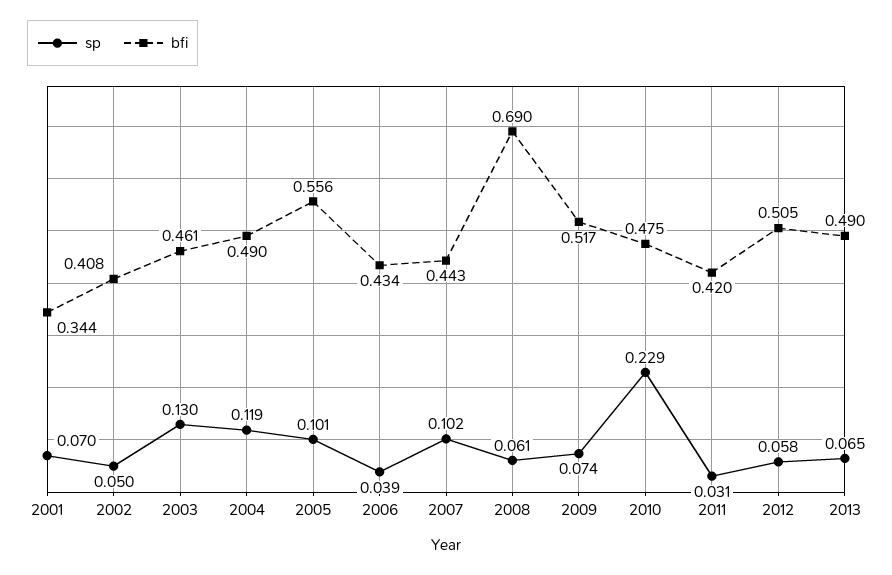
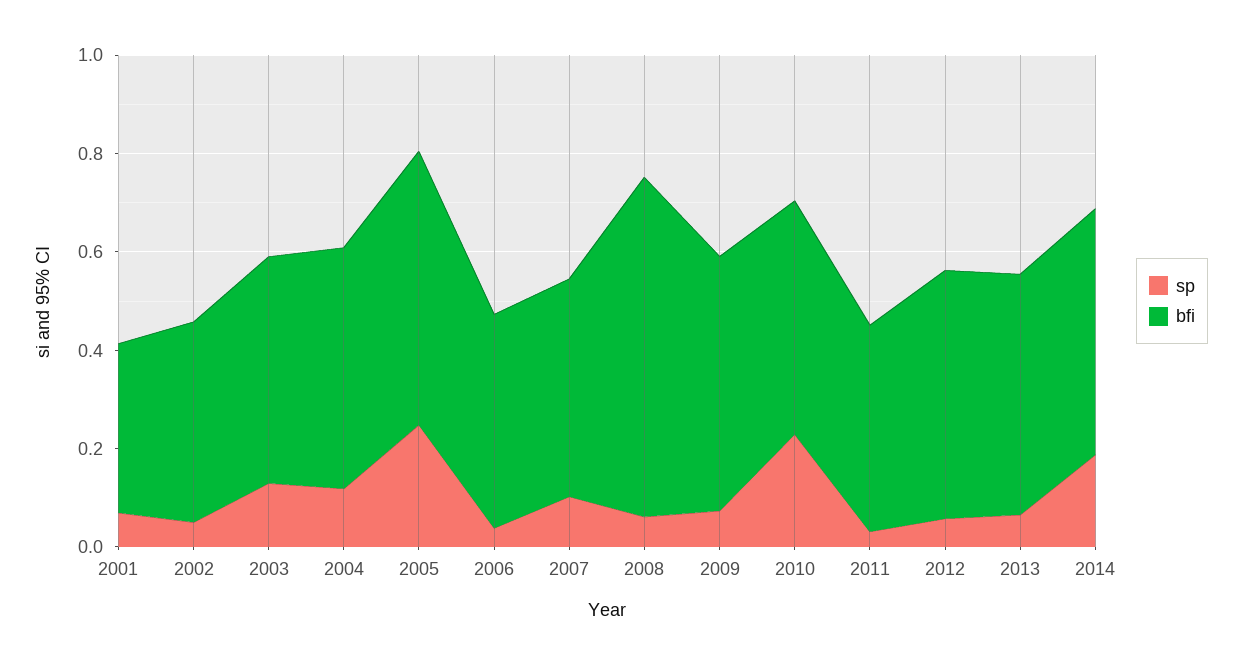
sp, 2005: 0.101 -> 0.25
sp, 2014: none -> 0.2
bfi, 2014: none -> 0.5

